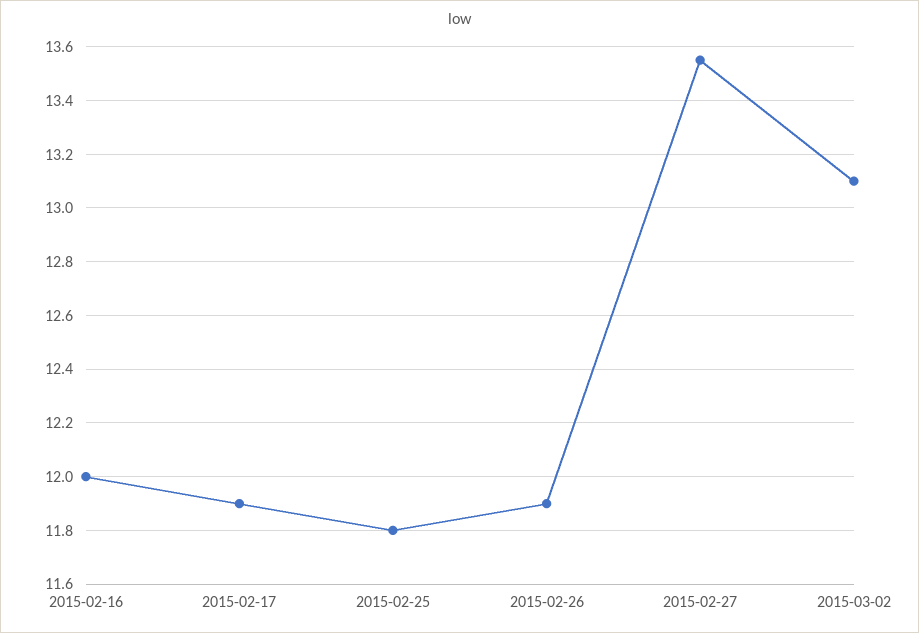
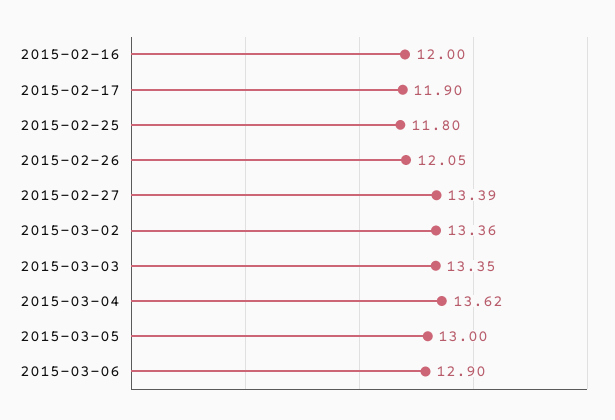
2015-02-26: 11.9 -> 12.05
2015-02-27: 13.55 -> 13.39
2015-03-02: 13.1 -> 13.36
2015-03-03: none -> 13.35
2015-03-04: none -> 13.62
2015-03-05: none -> 13
2015-03-06: none -> 12.9

